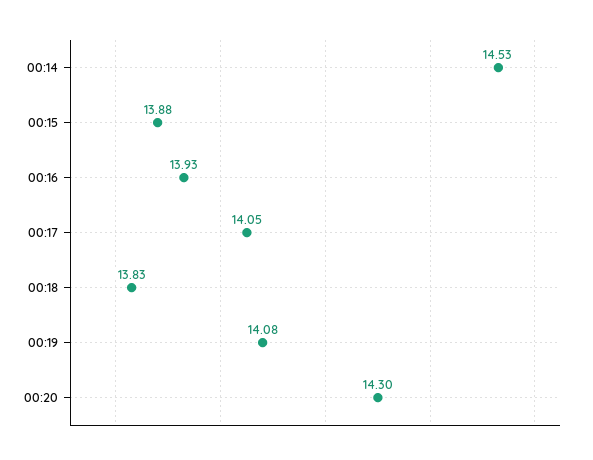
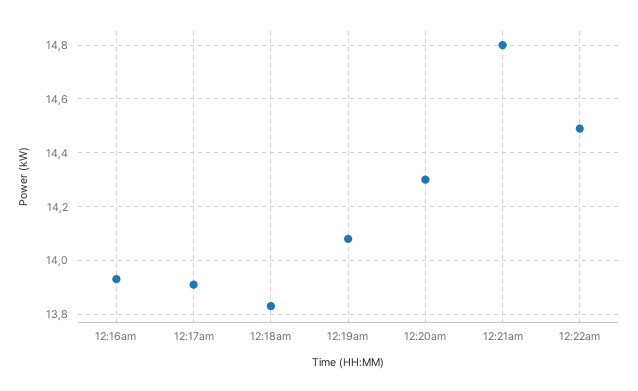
00:14: 14.53 -> none
00:15: 13.88 -> none
00:17: 14.05 -> 13.9
12:21am: none -> 14.8
12:22am: none -> 14.5

